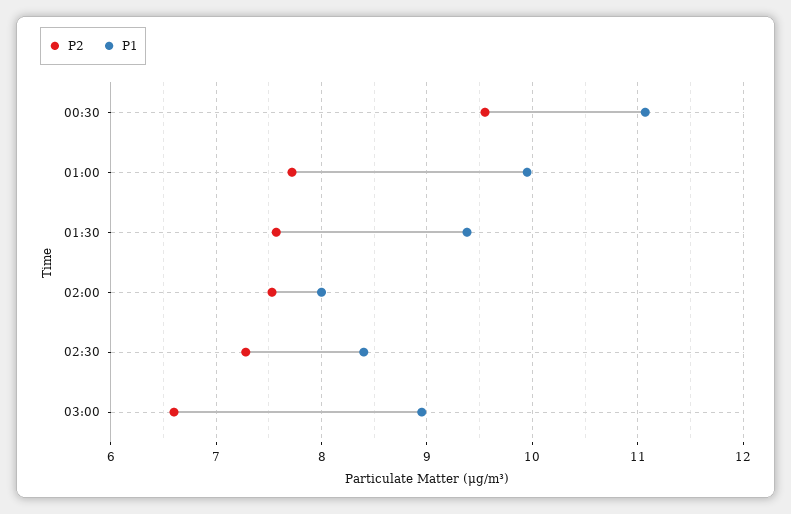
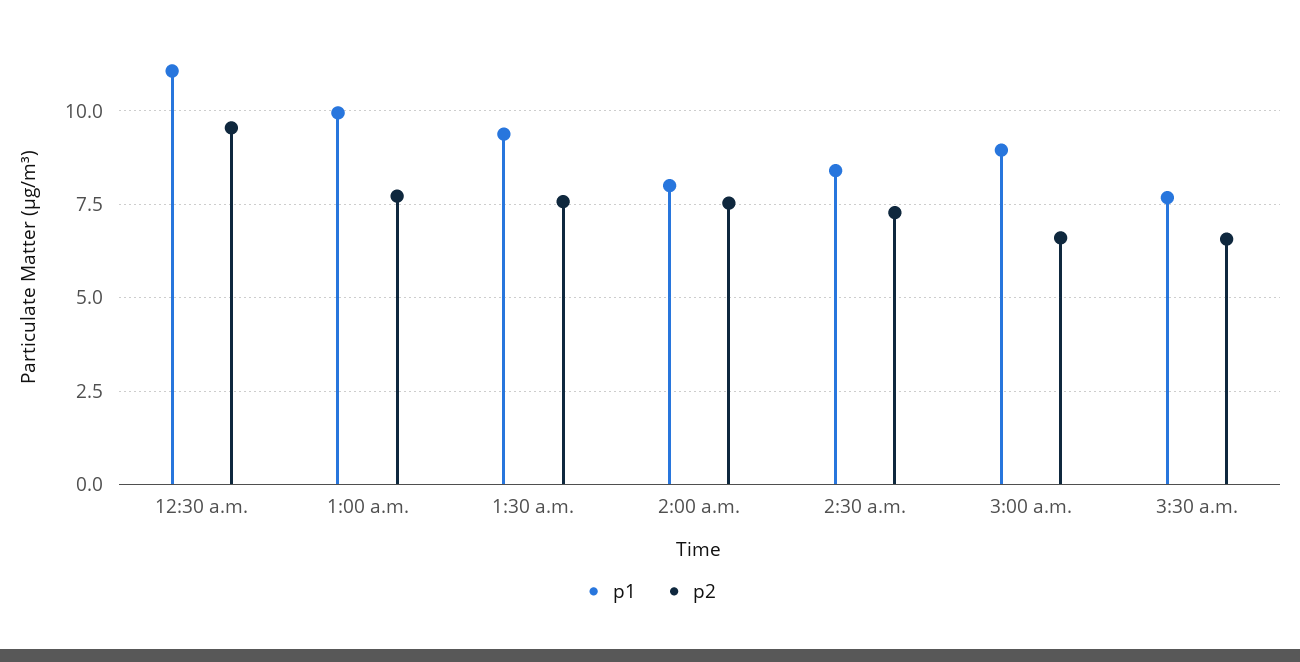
P1, 3:30 a.m.: none -> 7.75
P2, 3:30 a.m.: none -> 6.5

